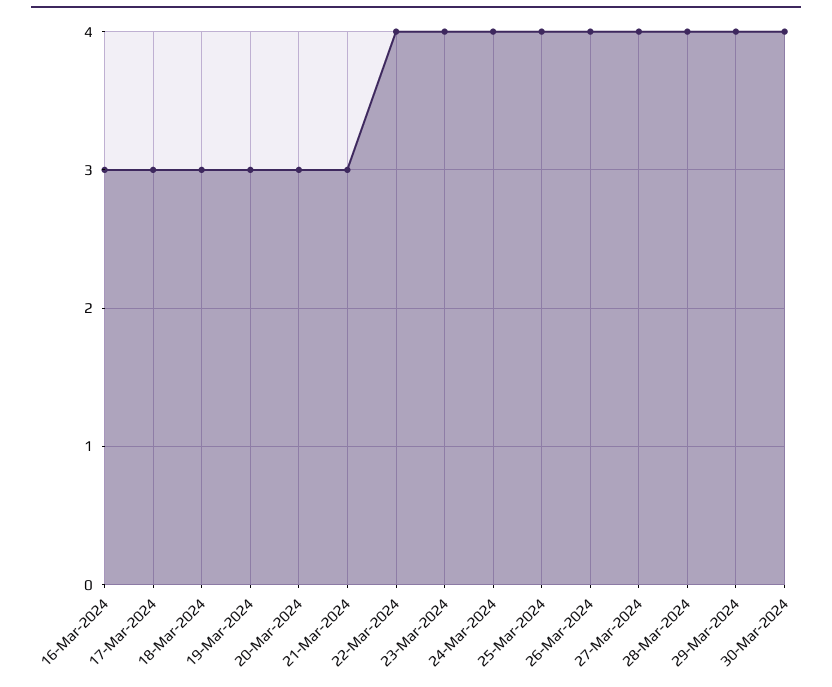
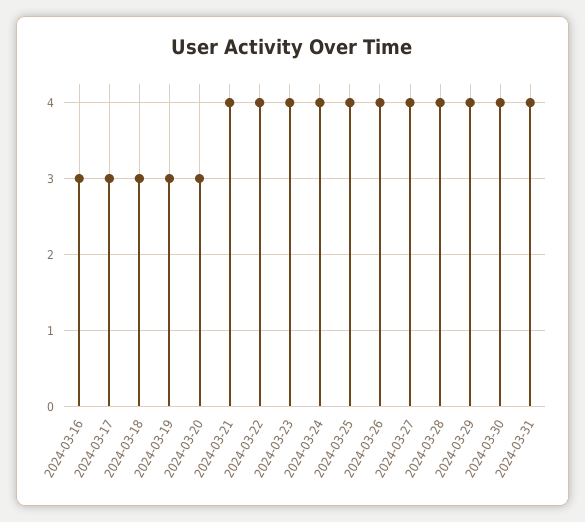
21-Mar-2024: 3 -> 4
2024-03-31: none -> 4

